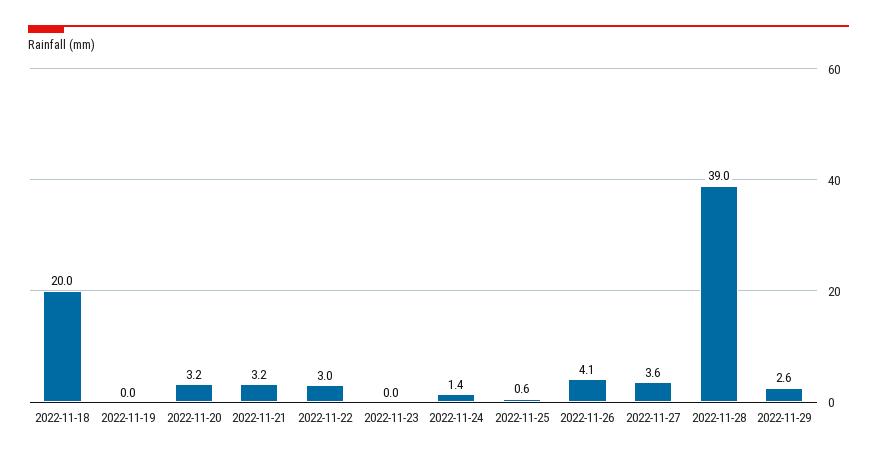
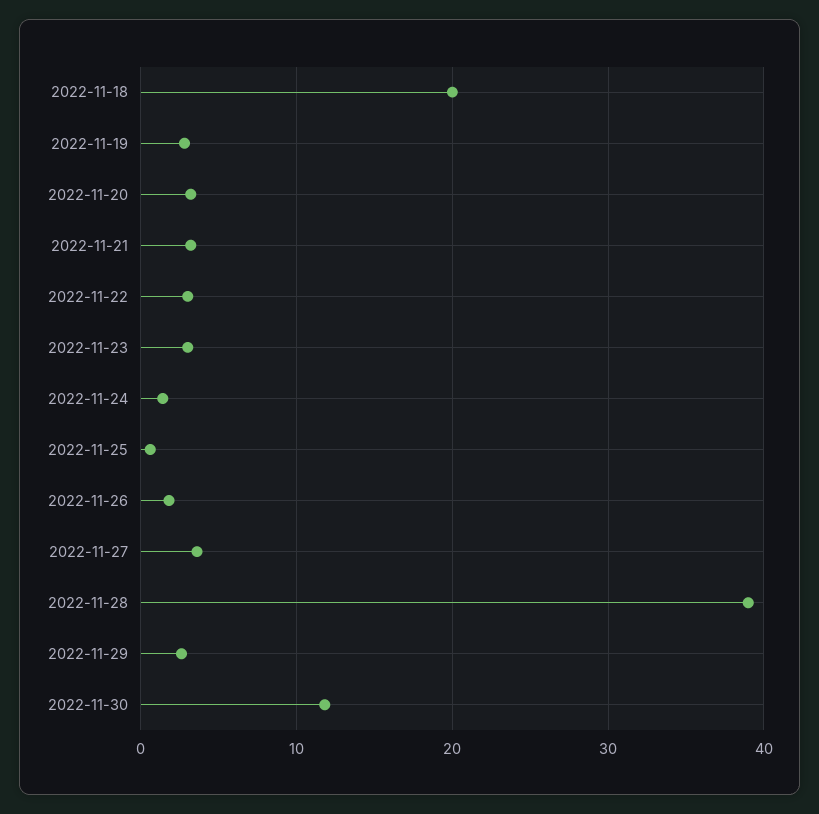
2022-11-19: 0 -> 3
2022-11-23: 0 -> 3
2022-11-26: 4.1 -> 2
2022-11-30: none -> 12

